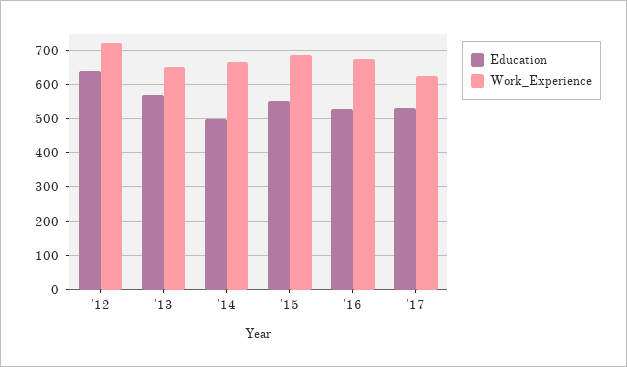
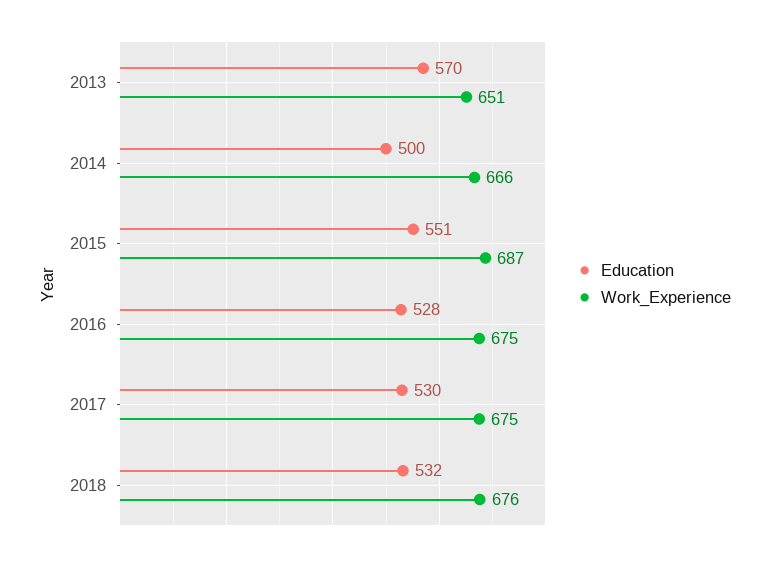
Education, '12: 640 -> none
Work_Experience, '12: 720 -> none
Work_Experience, '17: 620 -> 675
Education, 2018: none -> 532
Work_Experience, 2018: none -> 676

